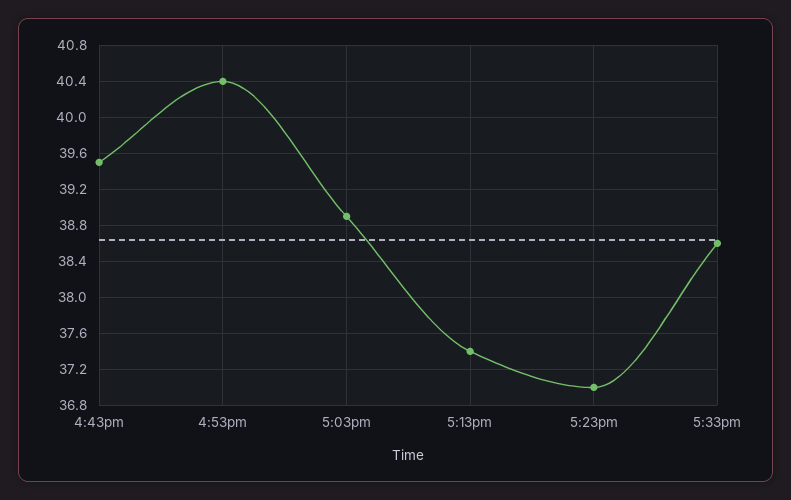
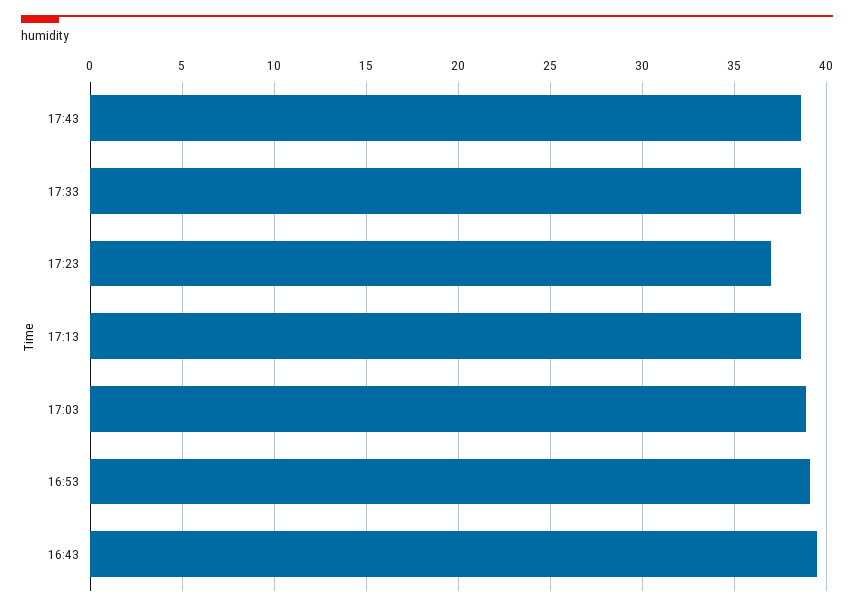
4:53pm: 40.4 -> 39
5:13pm: 37.4 -> 38.5
17:43: none -> 38.5

